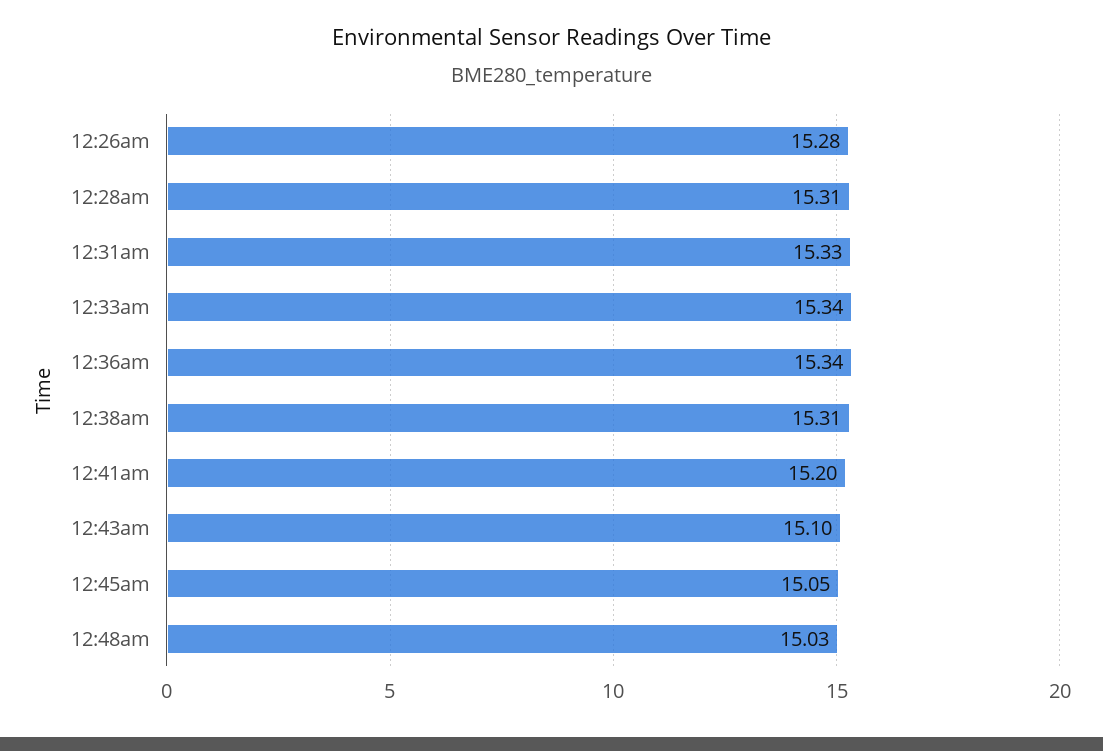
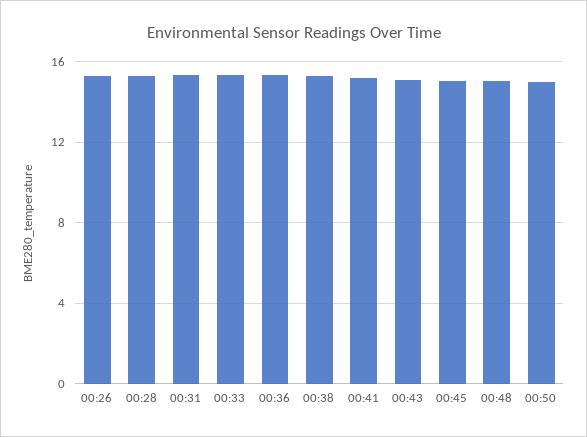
00:50: none -> 15

